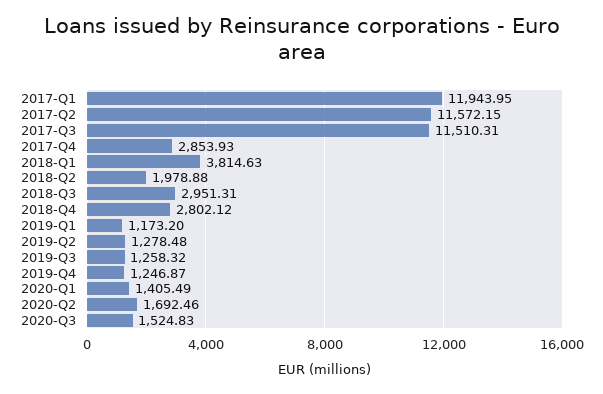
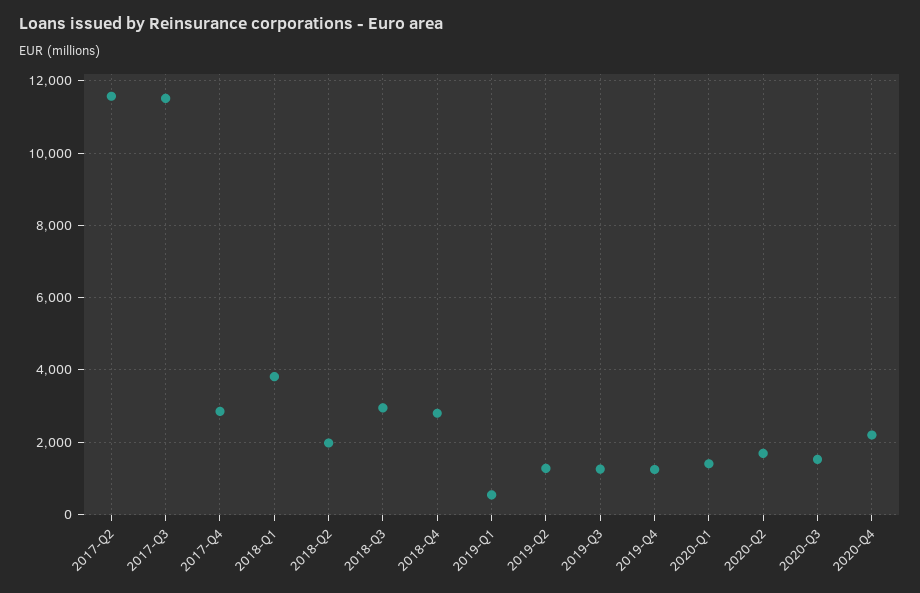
2017-Q1: 11943.95 -> none
2019-Q1: 1173.2 -> 600
2020-Q4: none -> 2200

